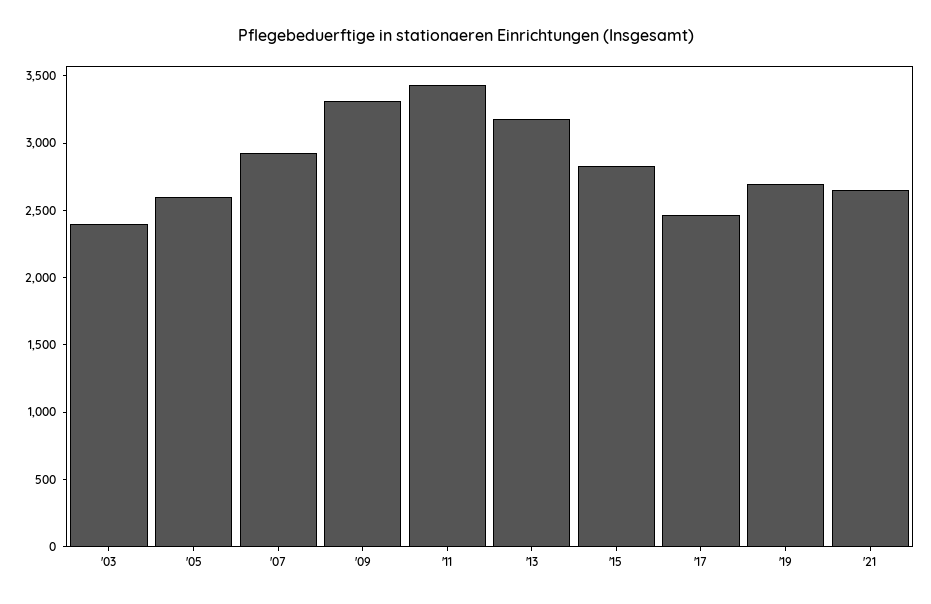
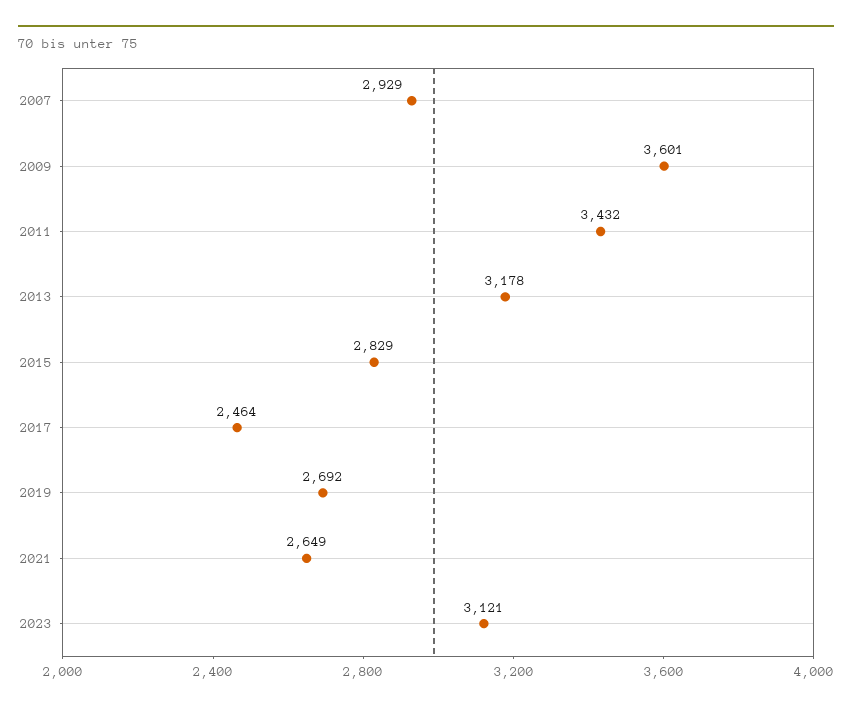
'03: 2400 -> none
'05: 2600 -> none
'09: 3300 -> 3601
2023: none -> 3121

